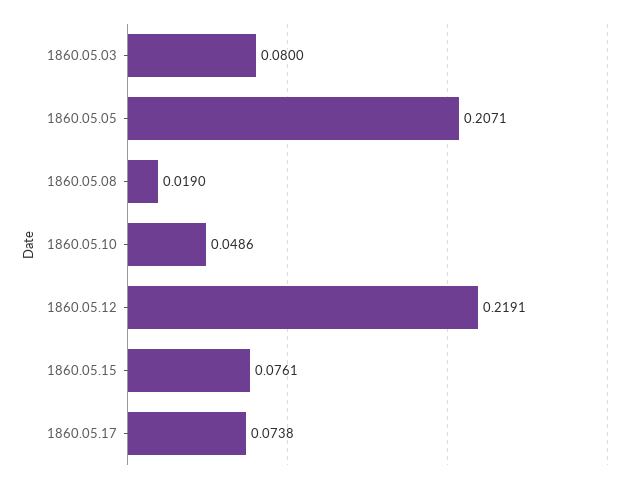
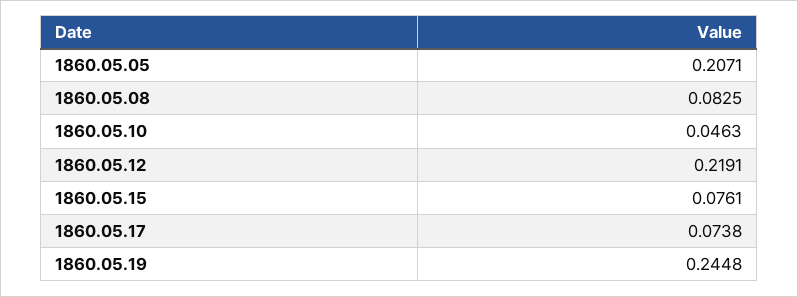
1860.05.03: 0.08 -> none
1860.05.08: 0.019 -> 0.0825
1860.05.10: 0.0486 -> 0.0463
1860.05.19: none -> 0.2448

